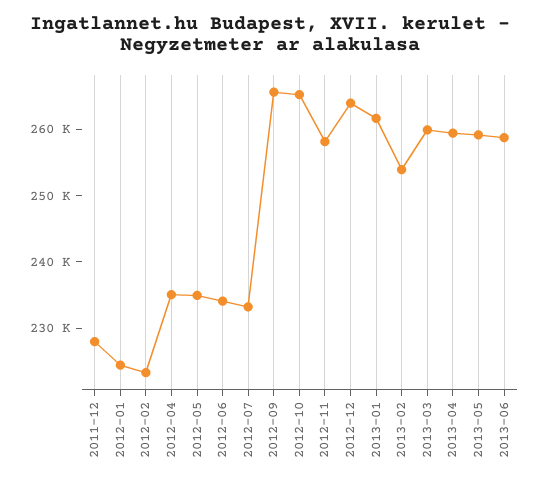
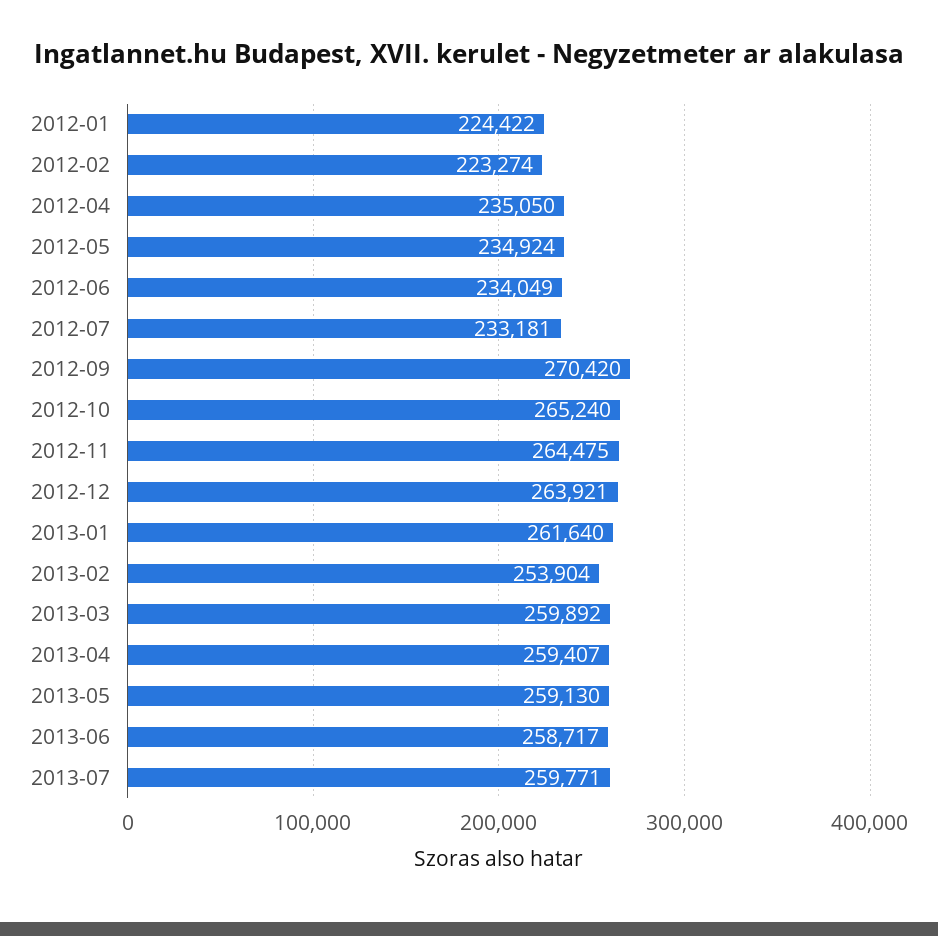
2011-12: 228000 -> none
2012-09: 266000 -> 270420
2012-11: 258000 -> 264475
2013-07: none -> 259771

